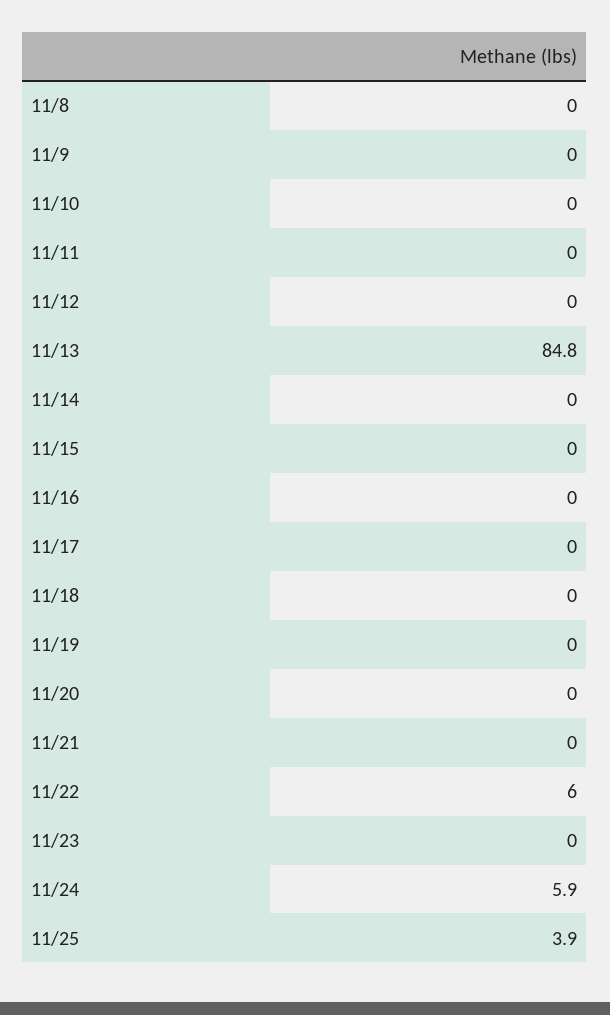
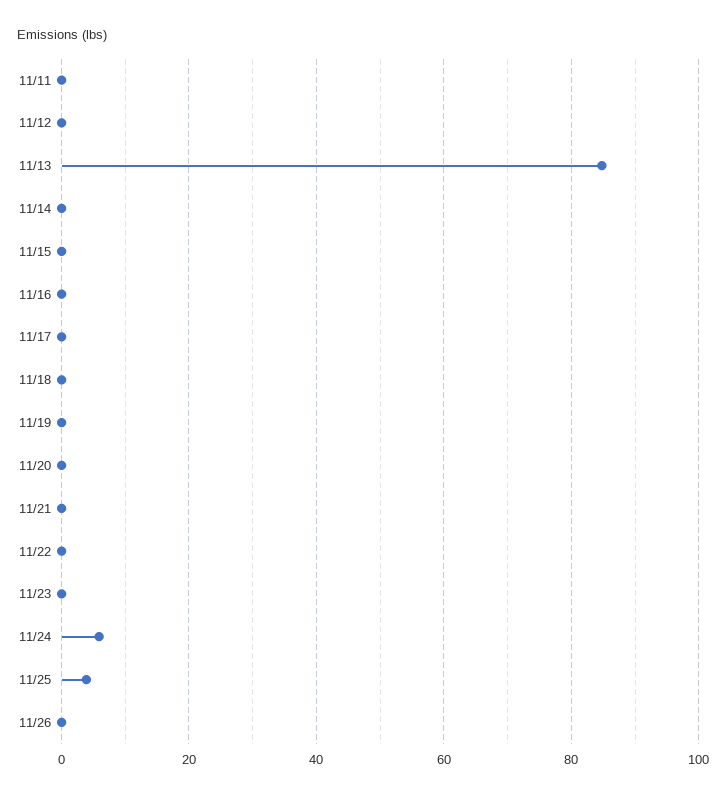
11/8: 0 -> none
11/9: 0 -> none
11/10: 0 -> none
11/22: 6 -> 0
11/26: none -> 0

